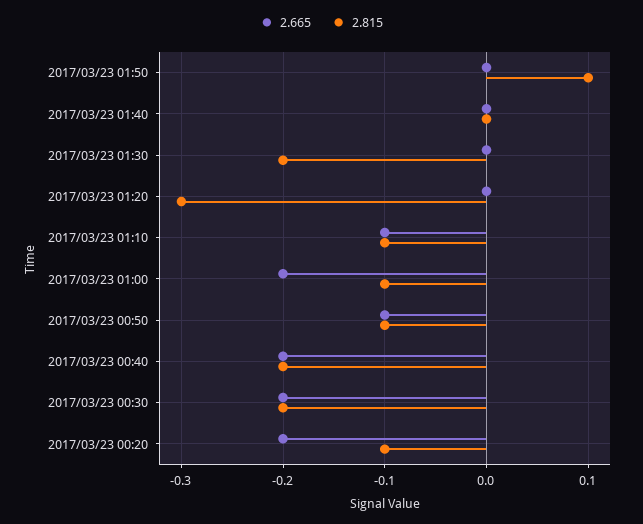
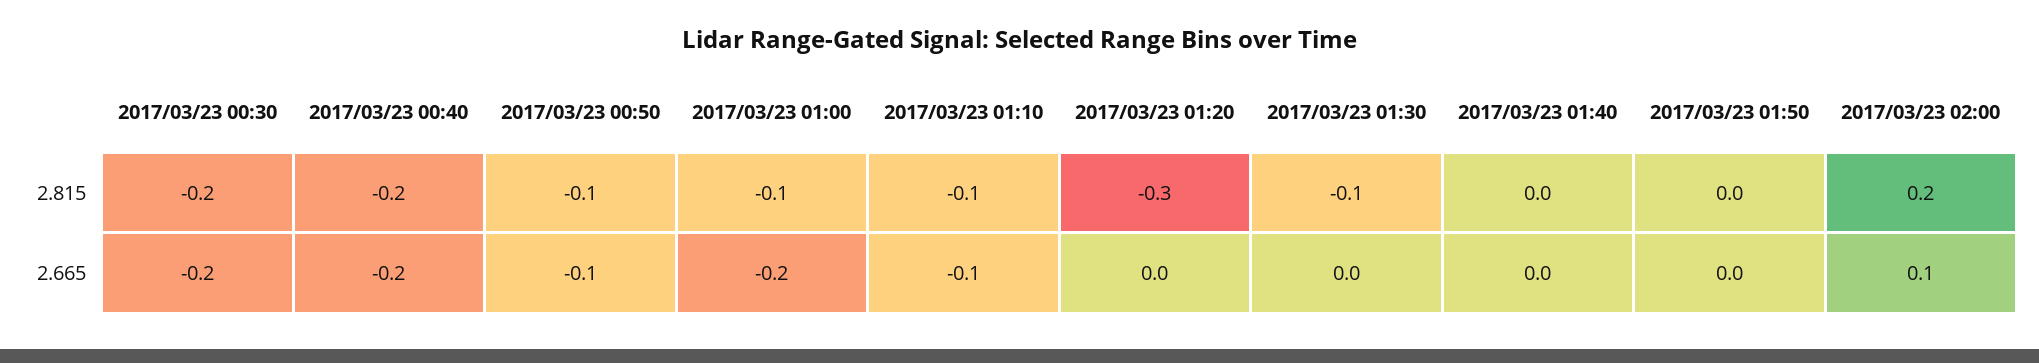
2.815, 2017/03/23 01:50: 0.1 -> 0
2.815, 2017/03/23 01:30: -0.2 -> -0.1
2.665, 2017/03/23 00:20: -0.2 -> none
2.815, 2017/03/23 00:20: -0.1 -> none
2.815, 2017/03/23 02:00: none -> 0.2
2.665, 2017/03/23 02:00: none -> 0.1

